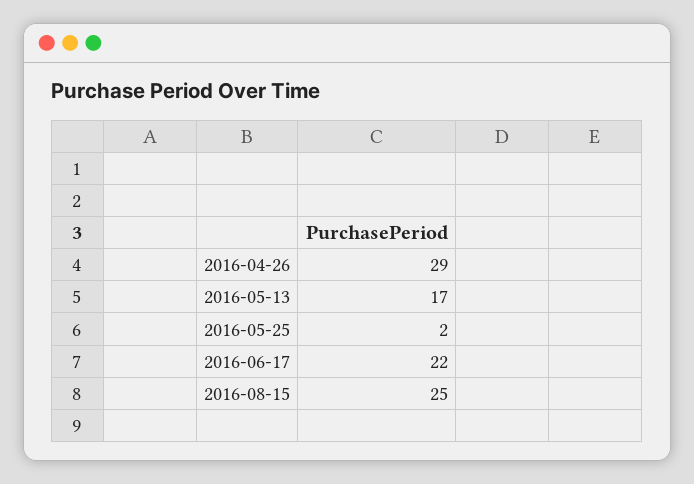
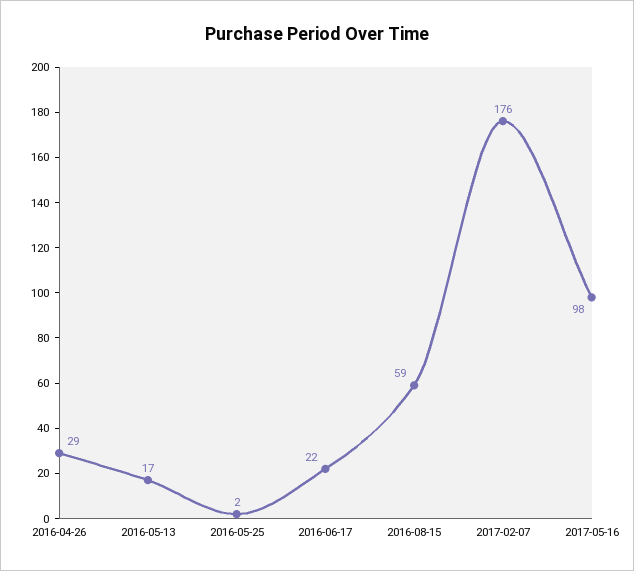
2016-08-15: 25 -> 59
2017-02-07: none -> 176
2017-05-16: none -> 98

